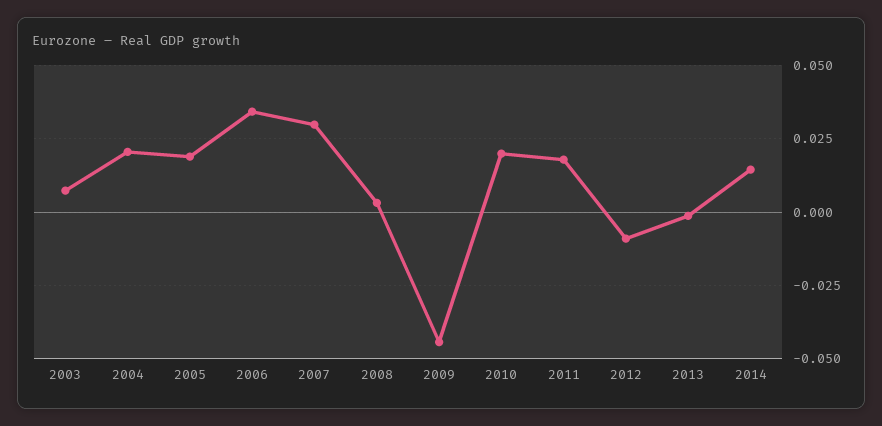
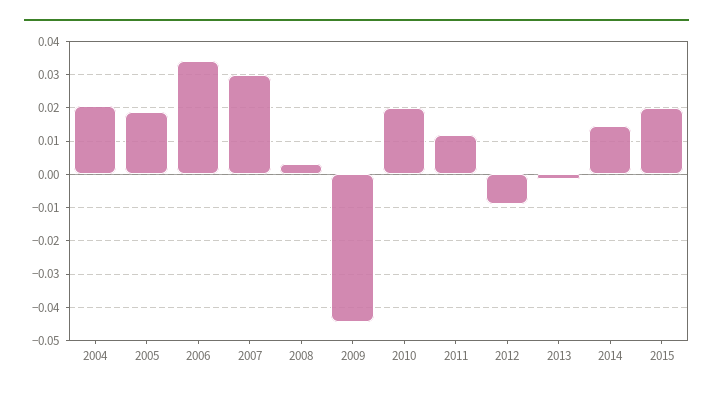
2003: 0.0075 -> none
2011: 0.0175 -> 0.012
2015: none -> 0.02

